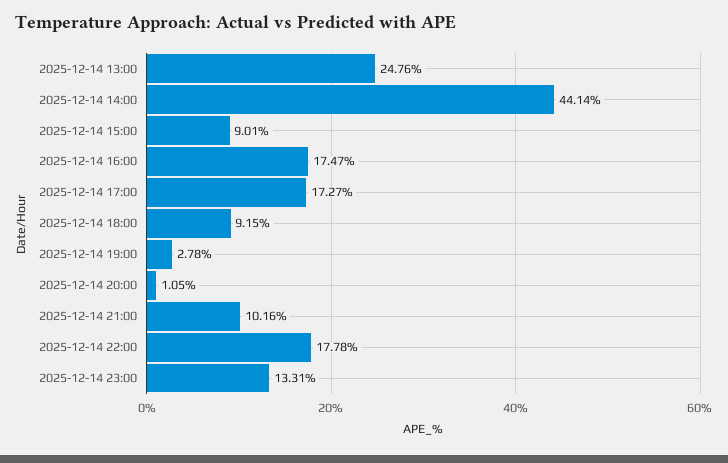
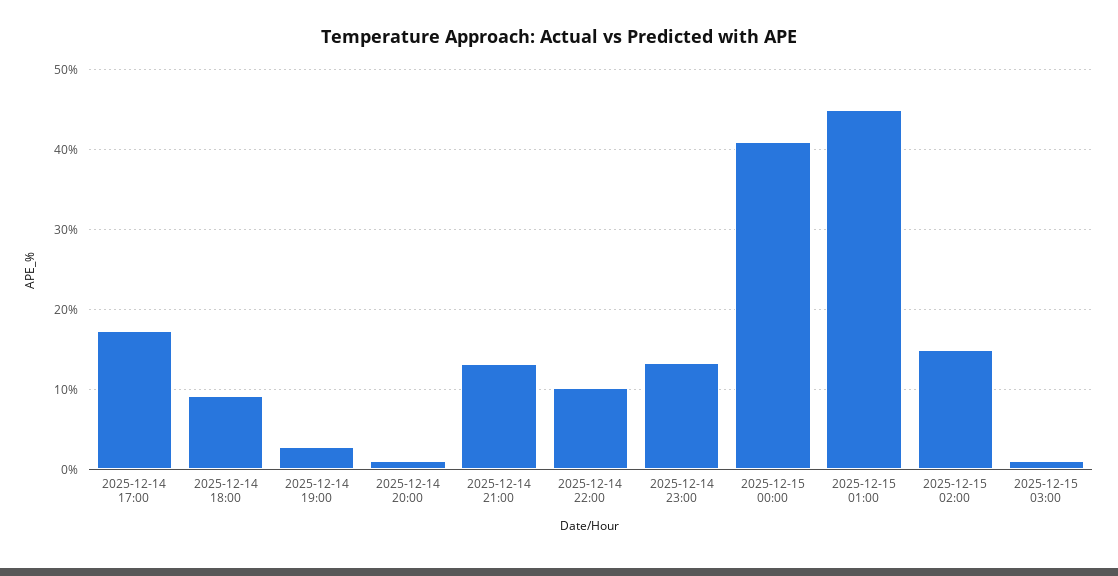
2025-12-14 13:00: 24.76 -> none
2025-12-14 14:00: 44.14 -> none
2025-12-14 15:00: 9.01 -> none
2025-12-14 16:00: 17.47 -> none
2025-12-14 21:00: 10.16 -> 13
2025-12-14 22:00: 17.78 -> 10
2025-12-15 00:00: none -> 41
2025-12-15 01:00: none -> 45
2025-12-15 02:00: none -> 15
2025-12-15 03:00: none -> 1

